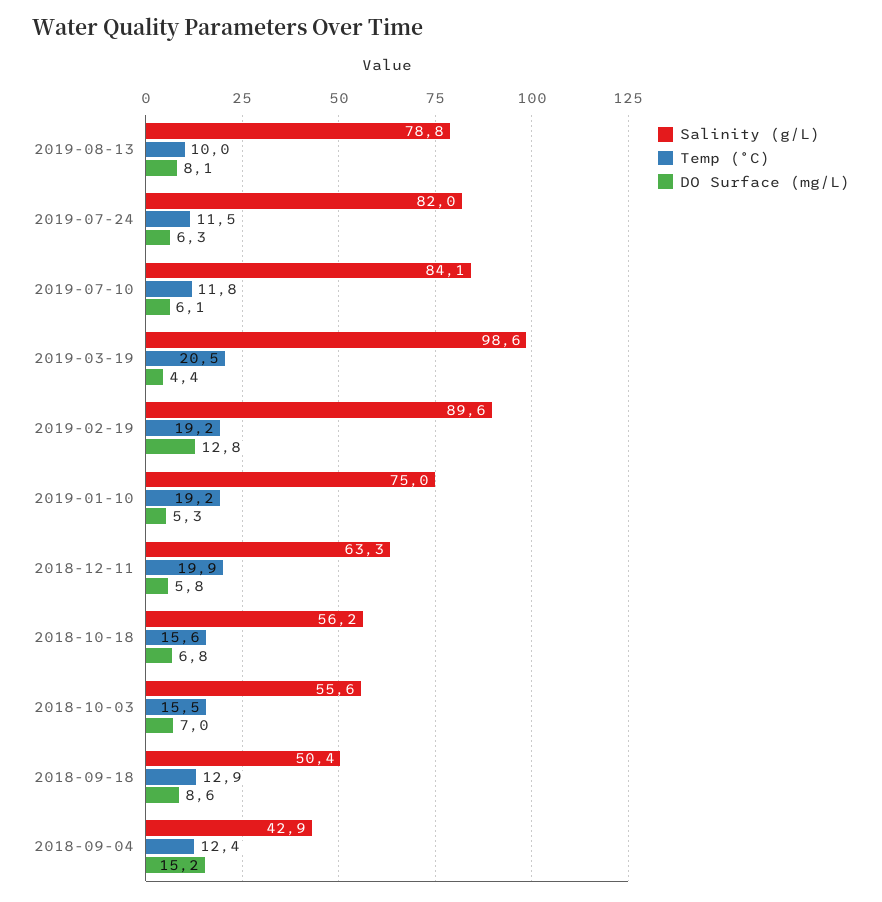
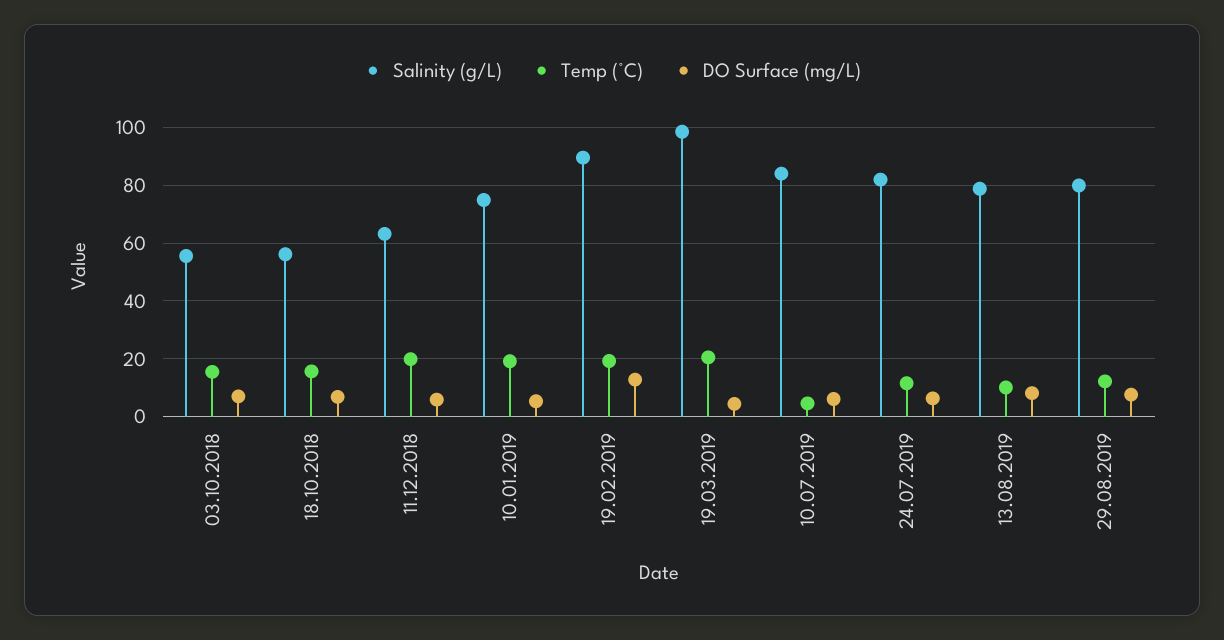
Temp (°C), 2019-07-10: 11.8 -> 5
Salinity (g/L), 2018-09-18: 50.4 -> none
Temp (°C), 2018-09-18: 12.9 -> none
DO Surface (mg/L), 2018-09-18: 8.6 -> none
Salinity (g/L), 2018-09-04: 42.9 -> none
Temp (°C), 2018-09-04: 12.4 -> none
DO Surface (mg/L), 2018-09-04: 15.2 -> none
Salinity (g/L), 29.08.2019: none -> 80
Temp (°C), 29.08.2019: none -> 12.5
DO Surface (mg/L), 29.08.2019: none -> 7.5

